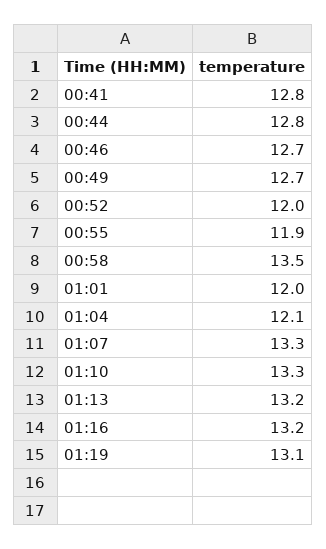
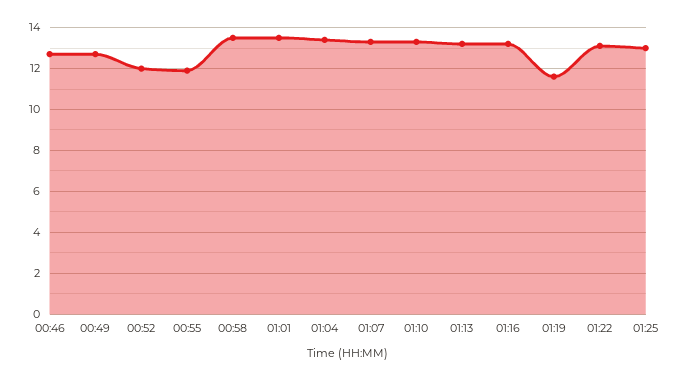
00:41: 12.8 -> none
00:44: 12.8 -> none
01:01: 12 -> 13.5
01:04: 12.1 -> 13.5
01:19: 13.1 -> 11.5
01:22: none -> 13
01:25: none -> 13

